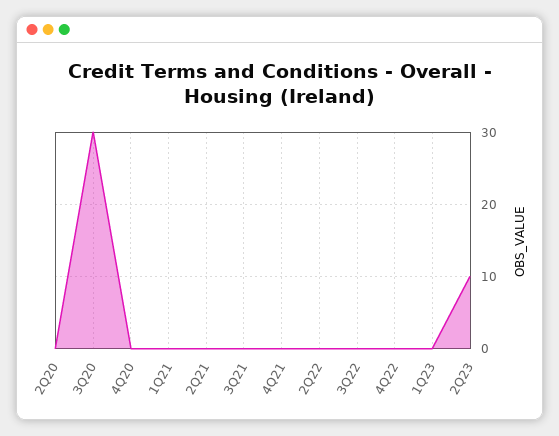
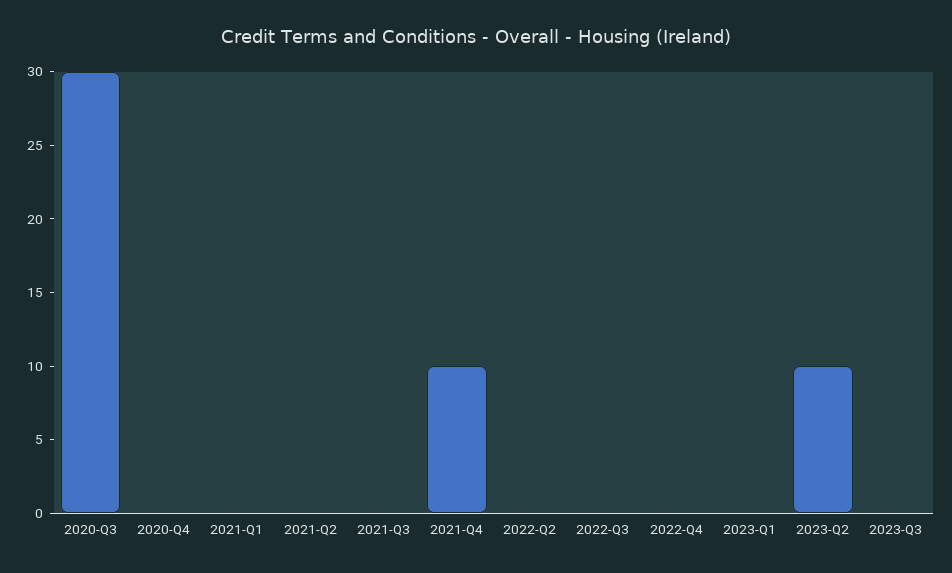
2Q20: 0 -> none
4Q21: 0 -> 10
2023-Q3: none -> 0

